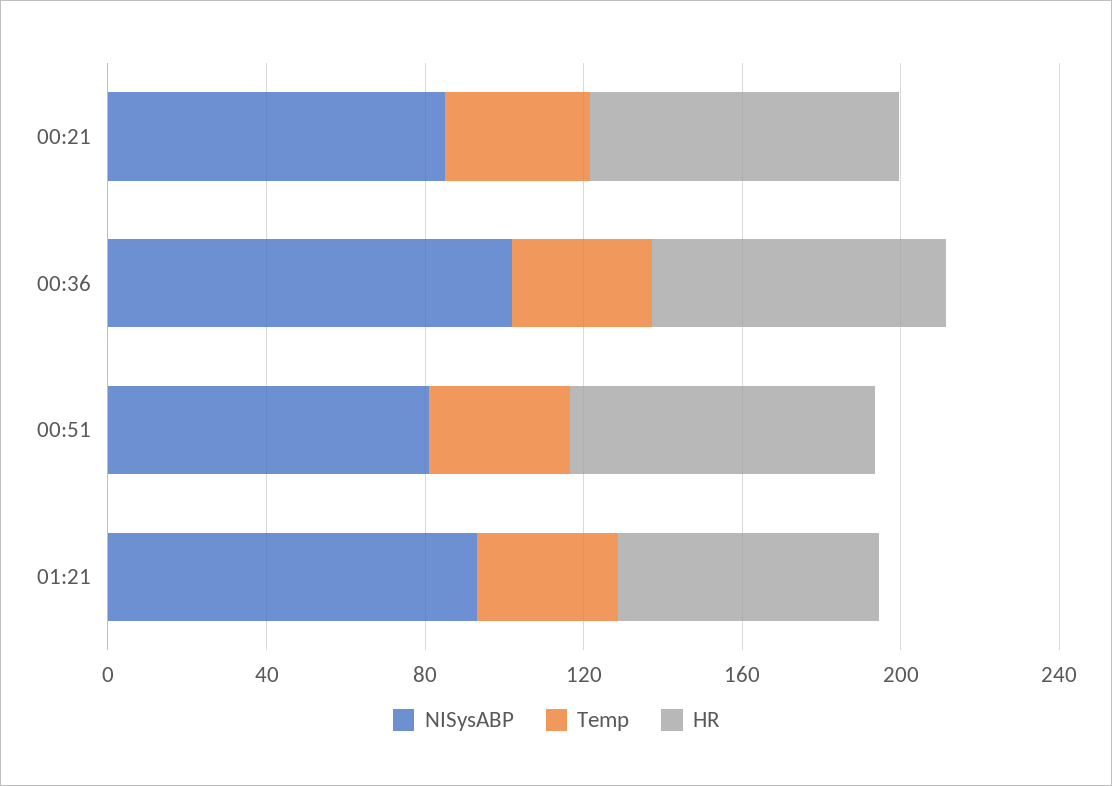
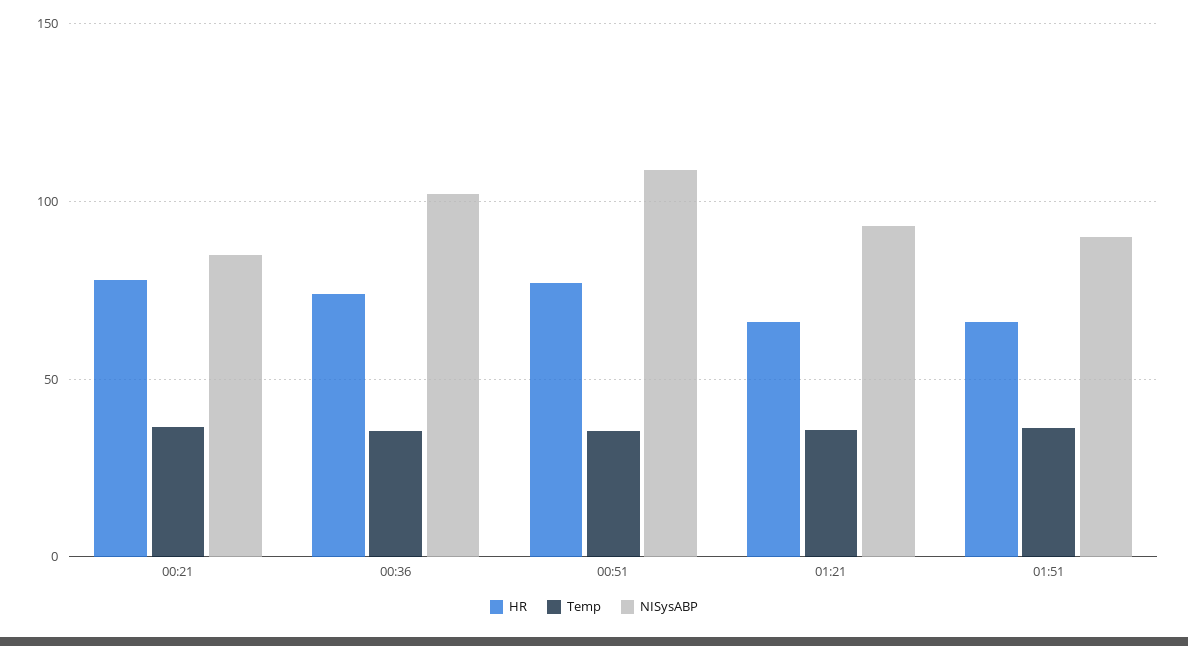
NISysABP, 00:51: 80 -> 110
HR, 01:51: none -> 65
Temp, 01:51: none -> 35
NISysABP, 01:51: none -> 90

